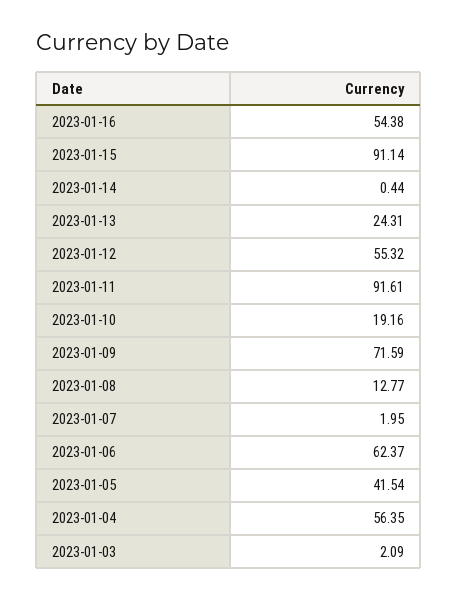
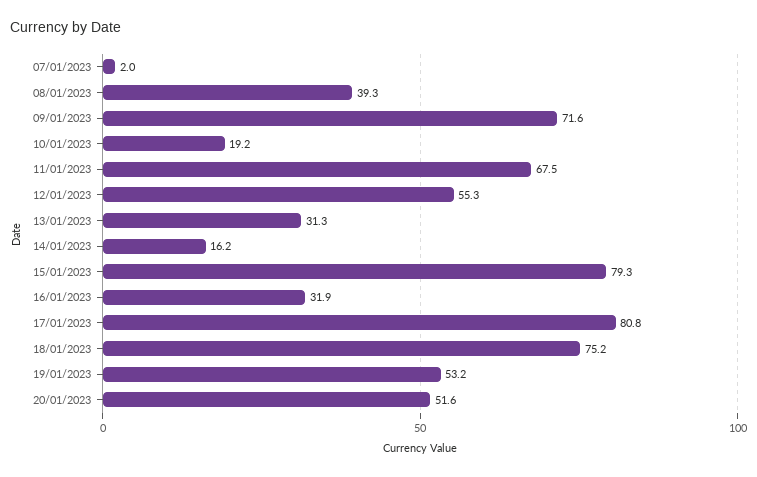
2023-01-16: 54.38 -> 31.9
2023-01-15: 91.14 -> 79.3
2023-01-14: 0.44 -> 16.2
2023-01-13: 24.31 -> 31.3
2023-01-11: 91.61 -> 67.5
2023-01-08: 12.77 -> 39.3
2023-01-06: 62.37 -> none
2023-01-05: 41.54 -> none
2023-01-04: 56.35 -> none
2023-01-03: 2.09 -> none
17/01/2023: none -> 80.8
18/01/2023: none -> 75.2
19/01/2023: none -> 53.2
20/01/2023: none -> 51.6

